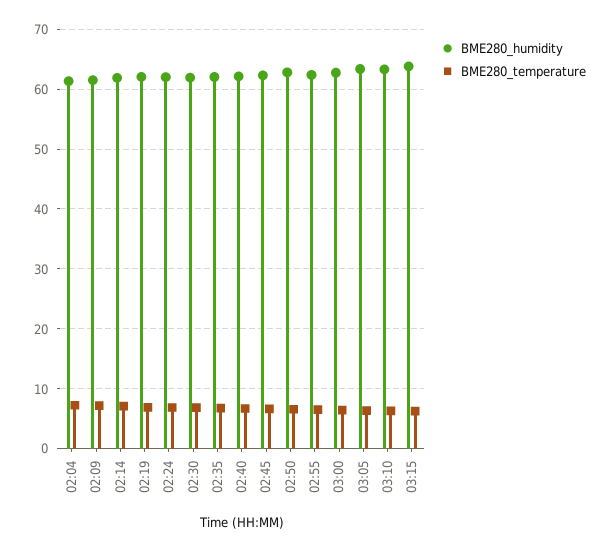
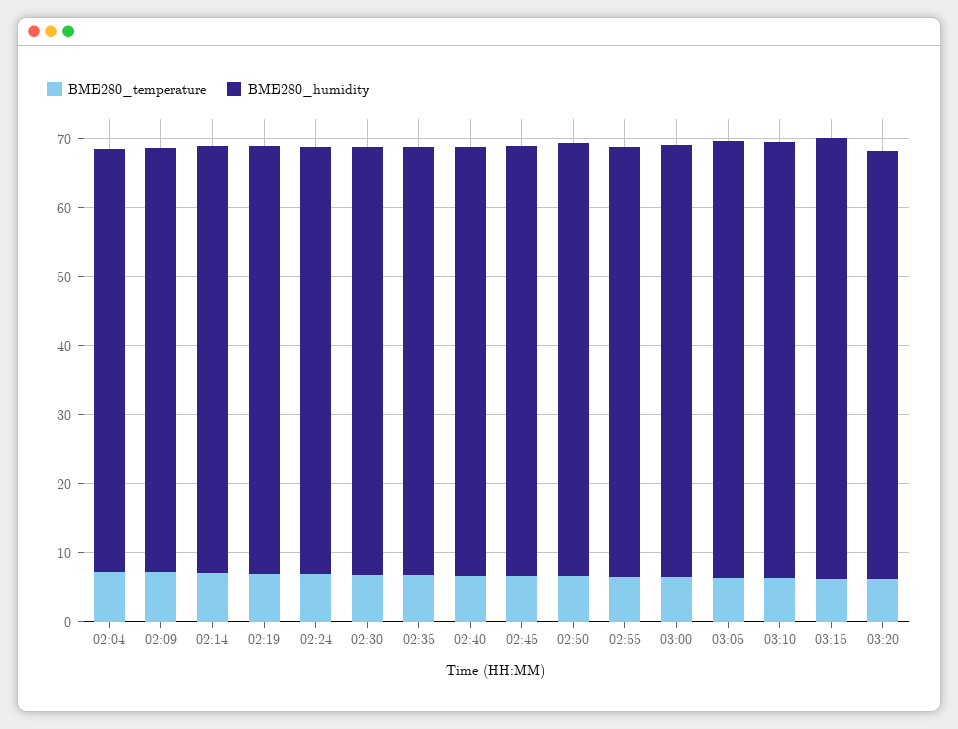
BME280_temperature, 03:20: none -> 6
BME280_humidity, 03:20: none -> 62

